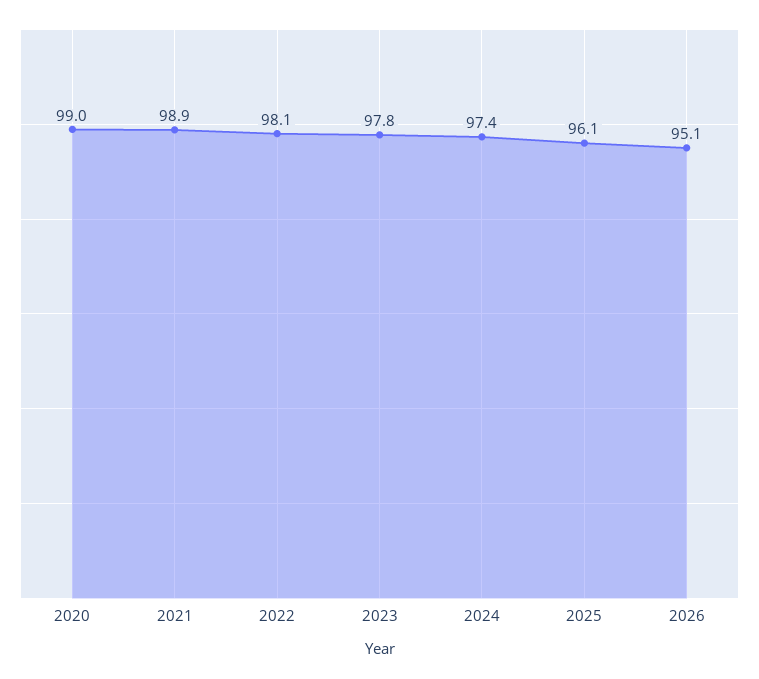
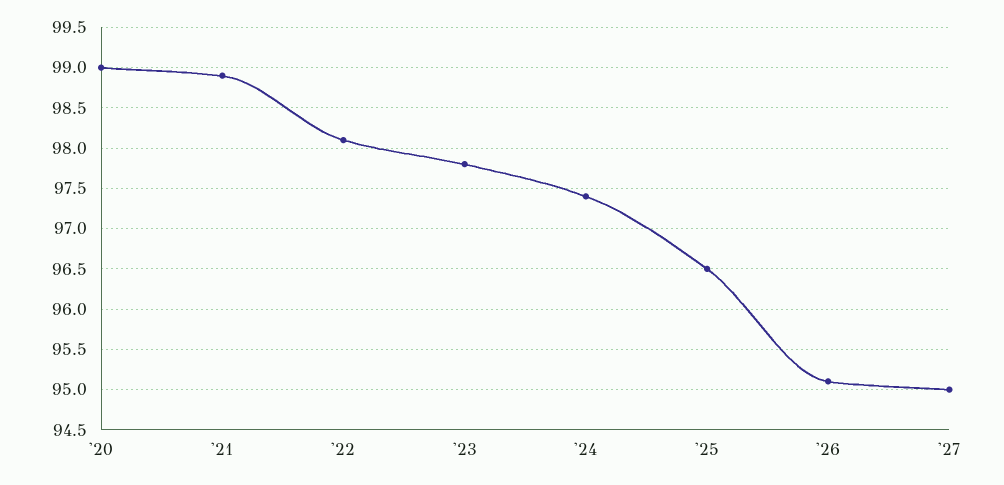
2025: 96.1 -> 96.5
'27: none -> 95

